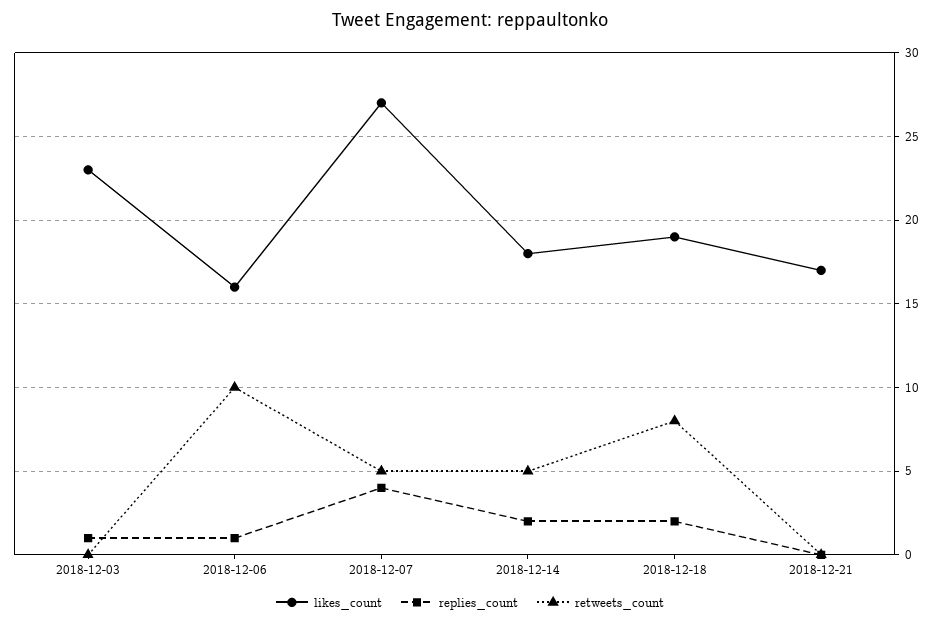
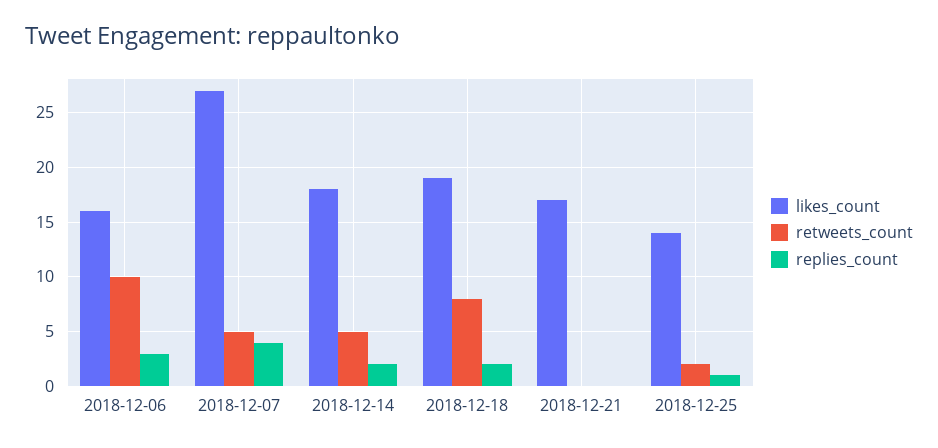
likes_count, 2018-12-03: 23 -> none
replies_count, 2018-12-03: 1 -> none
retweets_count, 2018-12-03: 0 -> none
replies_count, 2018-12-06: 1 -> 3
likes_count, 2018-12-25: none -> 14
retweets_count, 2018-12-25: none -> 2
replies_count, 2018-12-25: none -> 1

